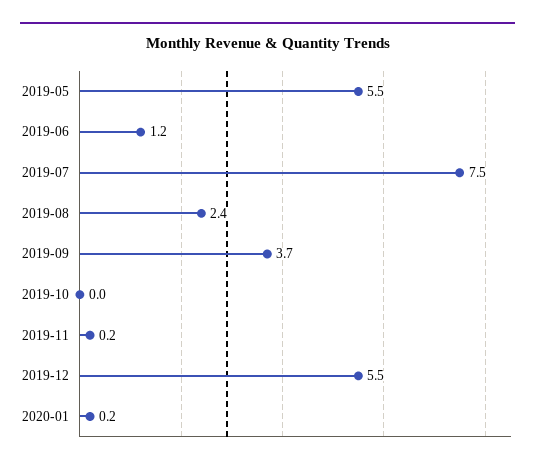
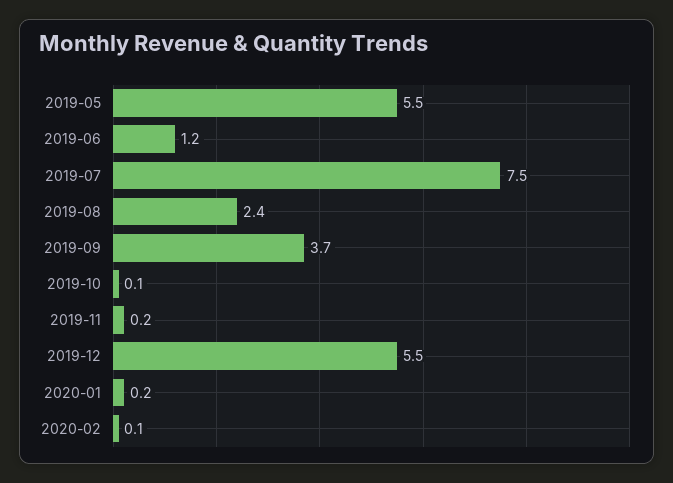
2019-10: 0 -> 0.1
2020-02: none -> 0.1

